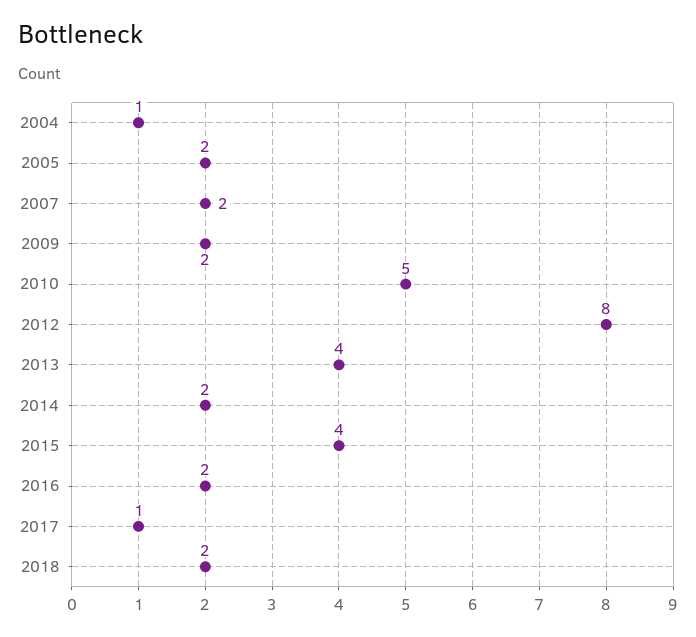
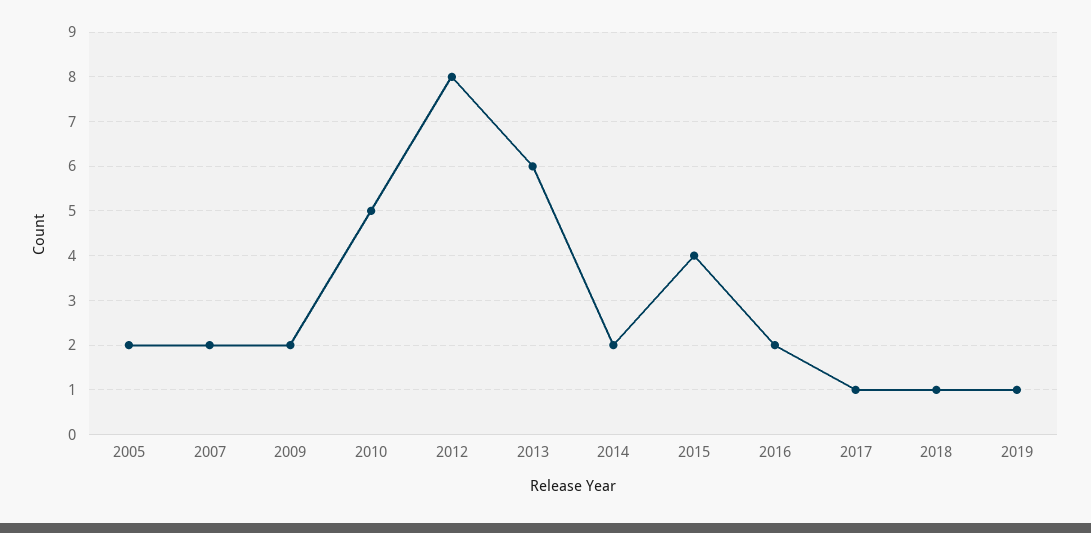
2004: 1 -> none
2013: 4 -> 6
2018: 2 -> 1
2019: none -> 1

